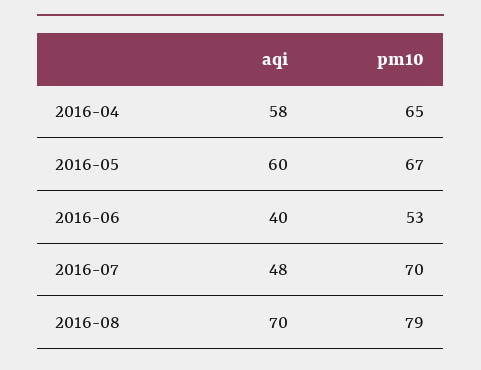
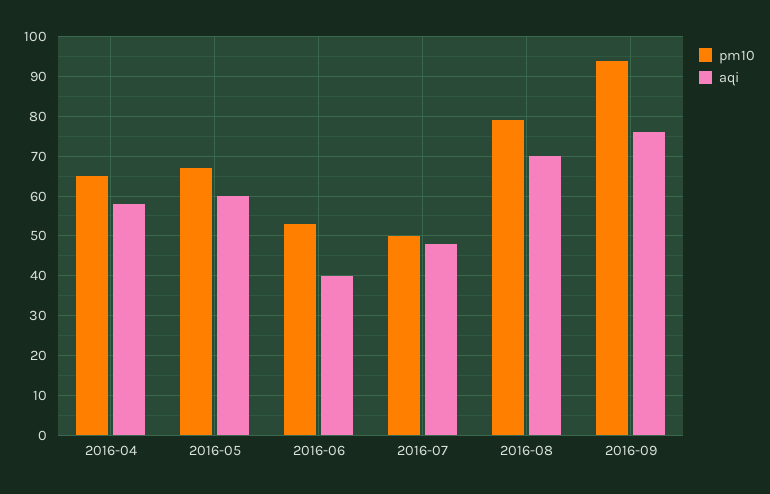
pm10, 2016-07: 70 -> 50
pm10, 2016-09: none -> 95
aqi, 2016-09: none -> 75

